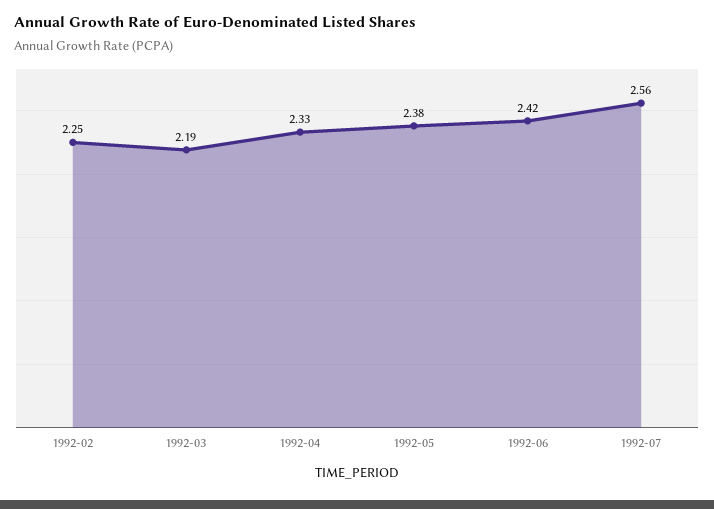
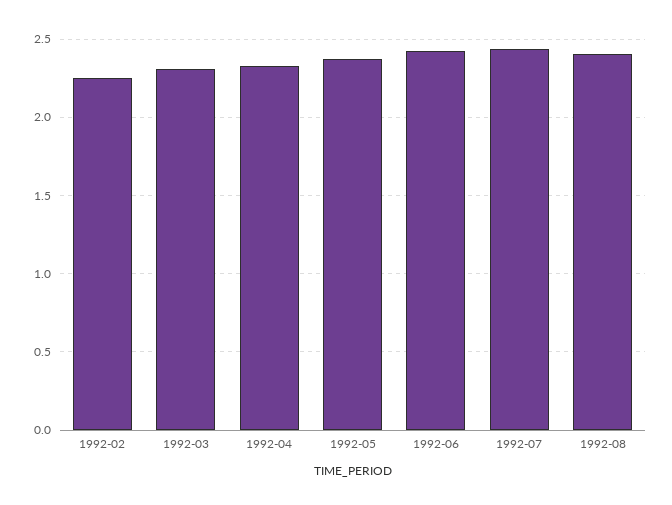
1992-03: 2.19 -> 2.3
1992-07: 2.56 -> 2.45
1992-08: none -> 2.4

